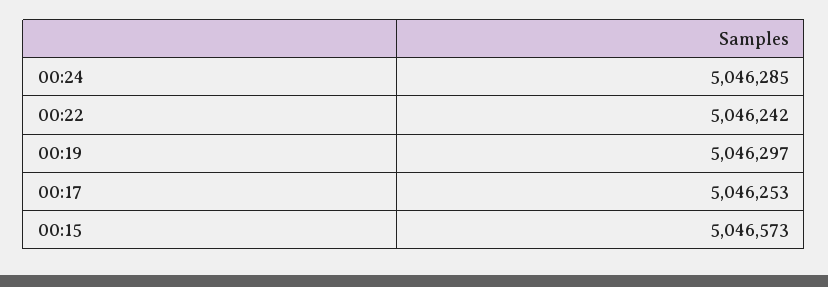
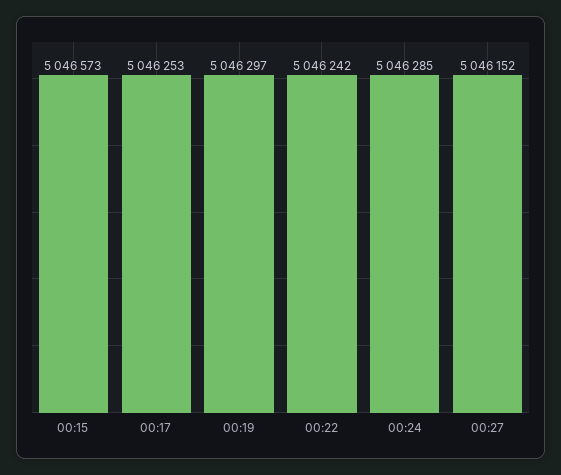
00:27: none -> 5046152

